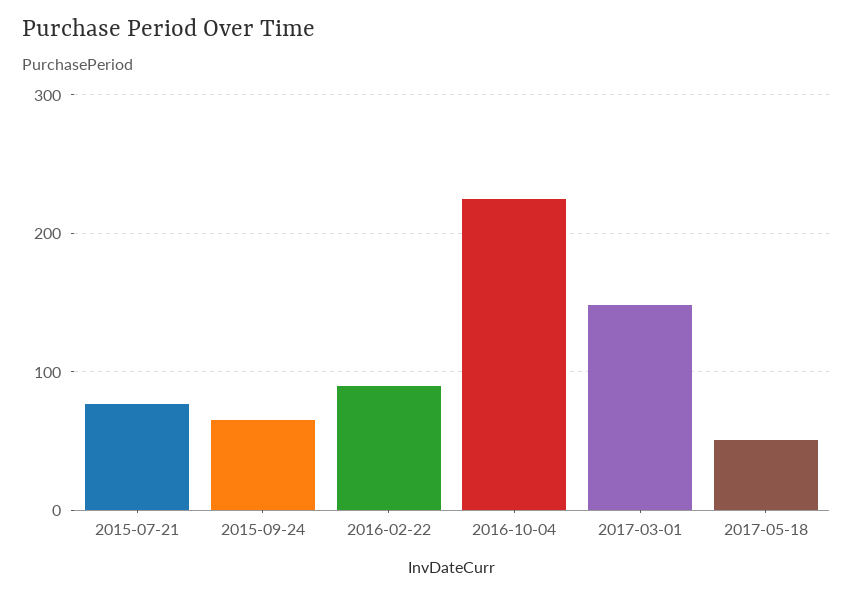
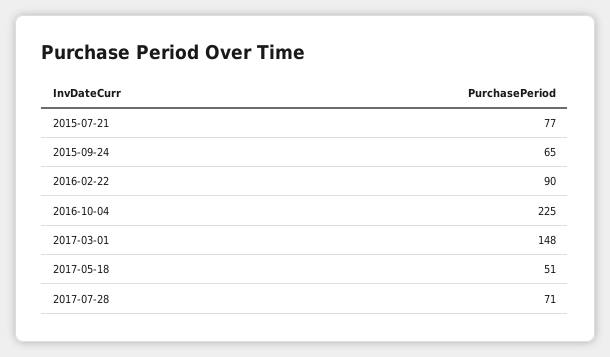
2017-07-28: none -> 71

